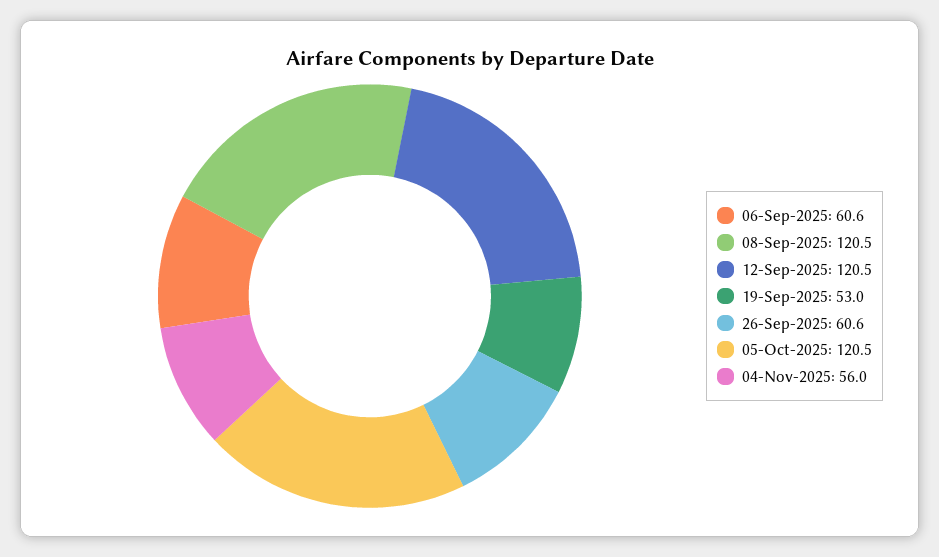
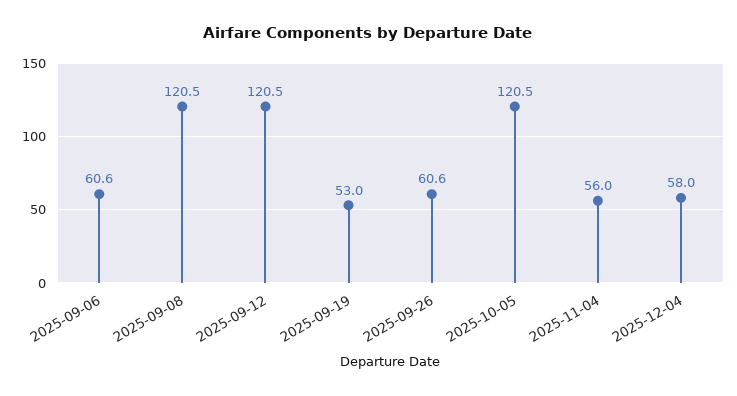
2025-12-04: none -> 58

